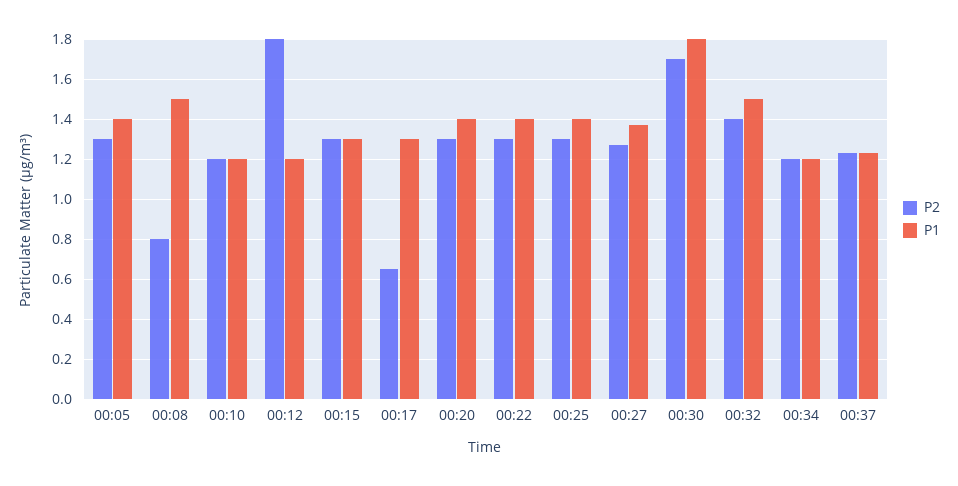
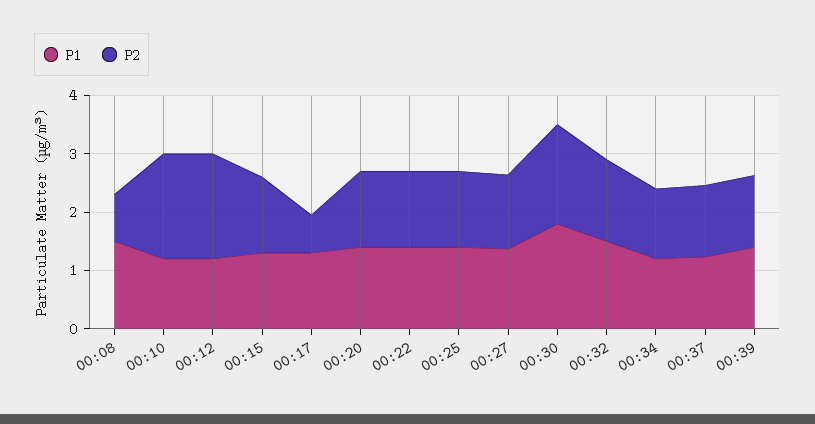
P2, 00:05: 1.3 -> none
P1, 00:05: 1.4 -> none
P2, 00:10: 1.2 -> 1.8
P1, 00:39: none -> 1.4
P2, 00:39: none -> 1.2

